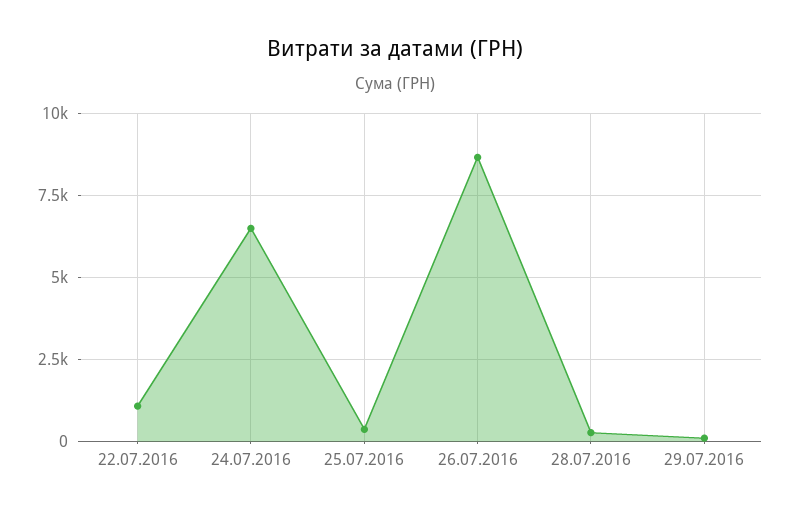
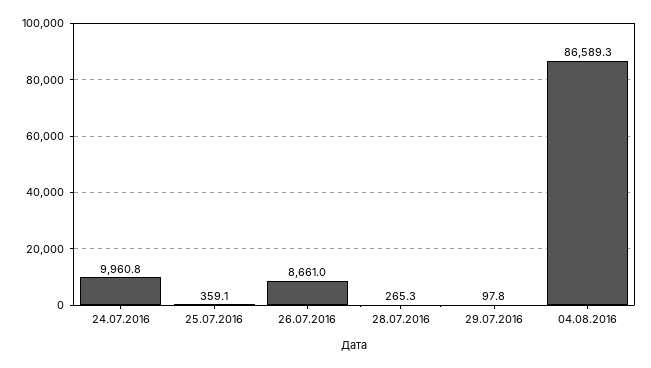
22.07.2016: 1000 -> none
24.07.2016: 6500 -> 9960.8
04.08.2016: none -> 86589.3

